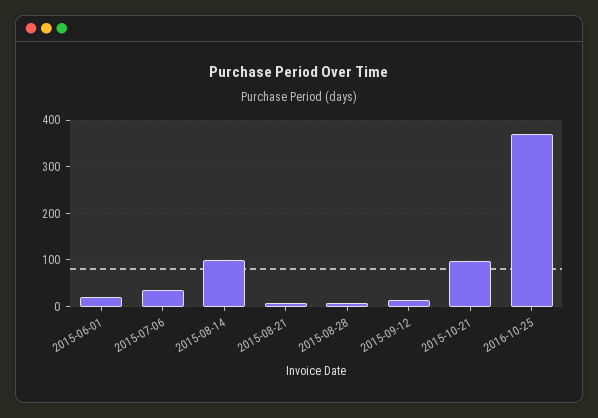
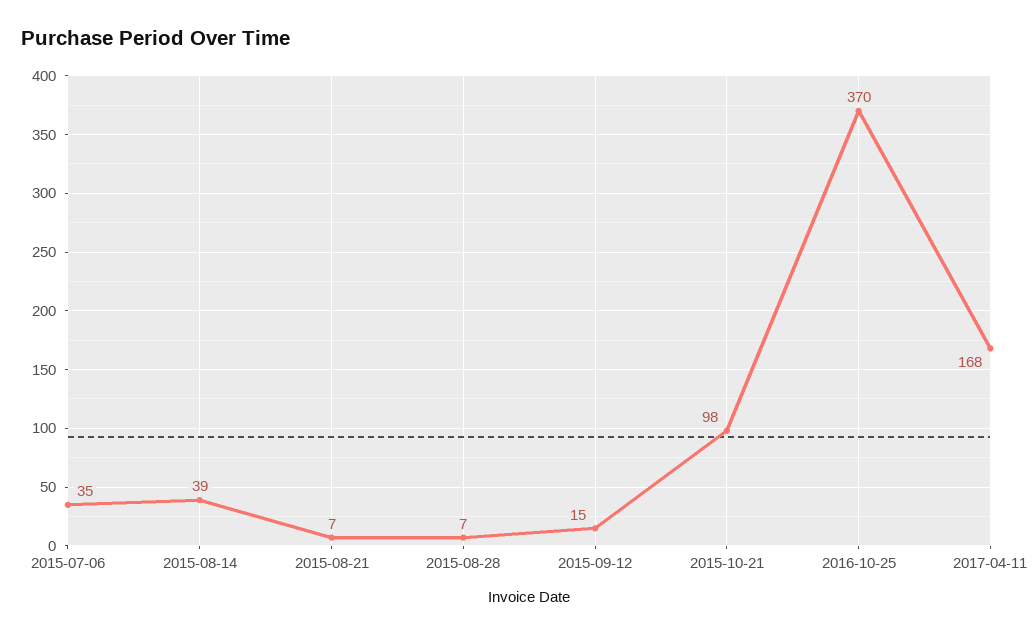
2015-06-01: 20 -> none
2015-08-14: 100 -> 39
2017-04-11: none -> 168

